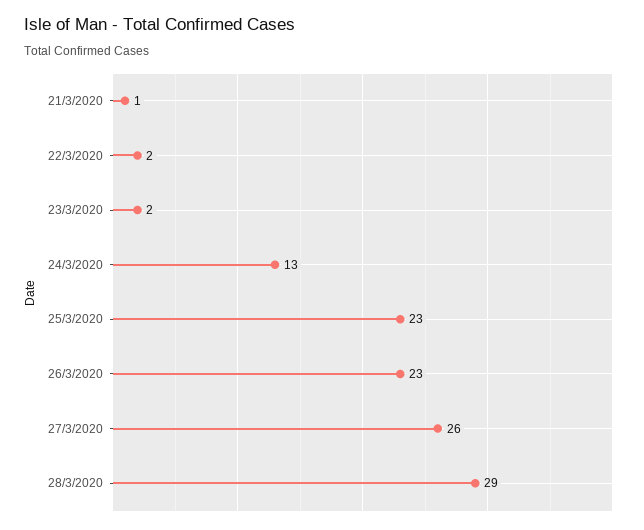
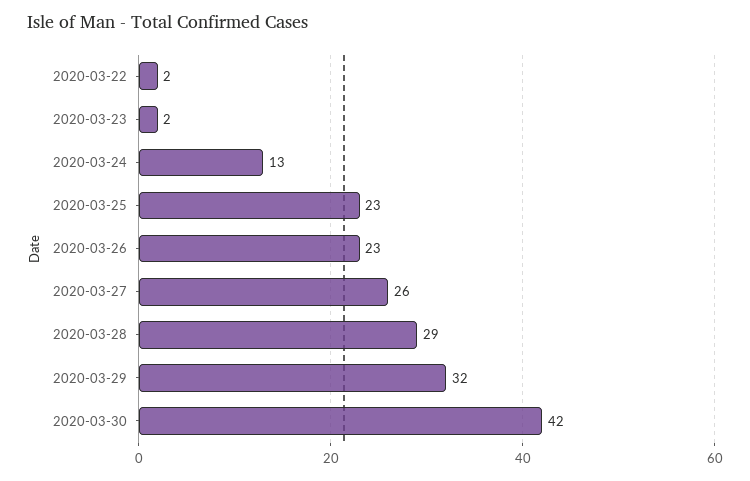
21/3/2020: 1 -> none
2020-03-29: none -> 32
2020-03-30: none -> 42

